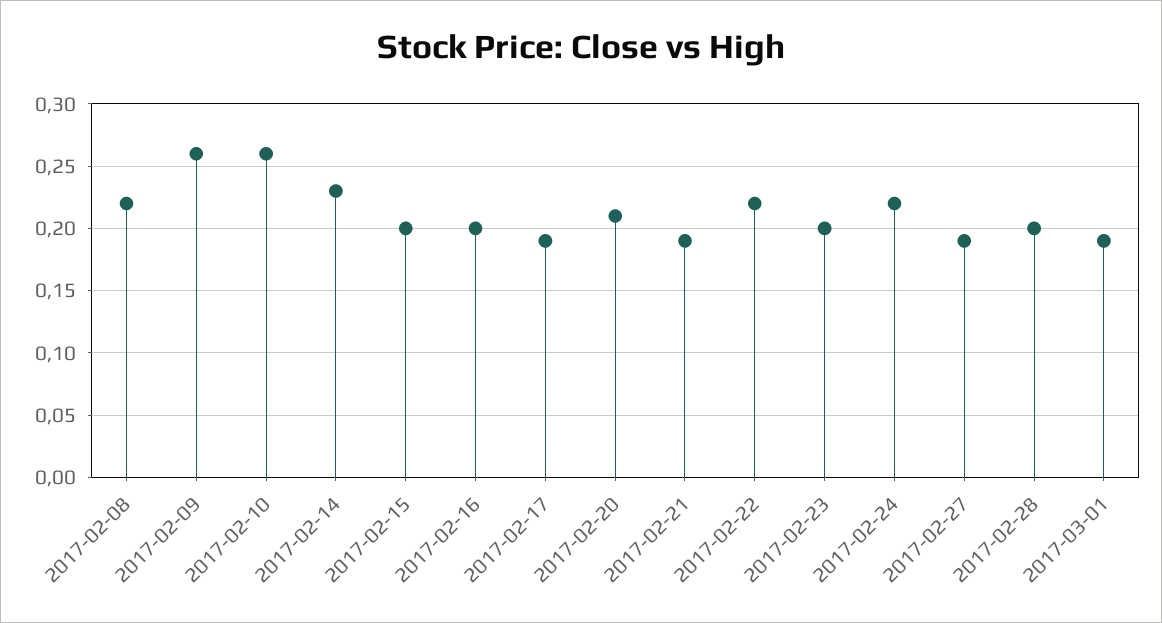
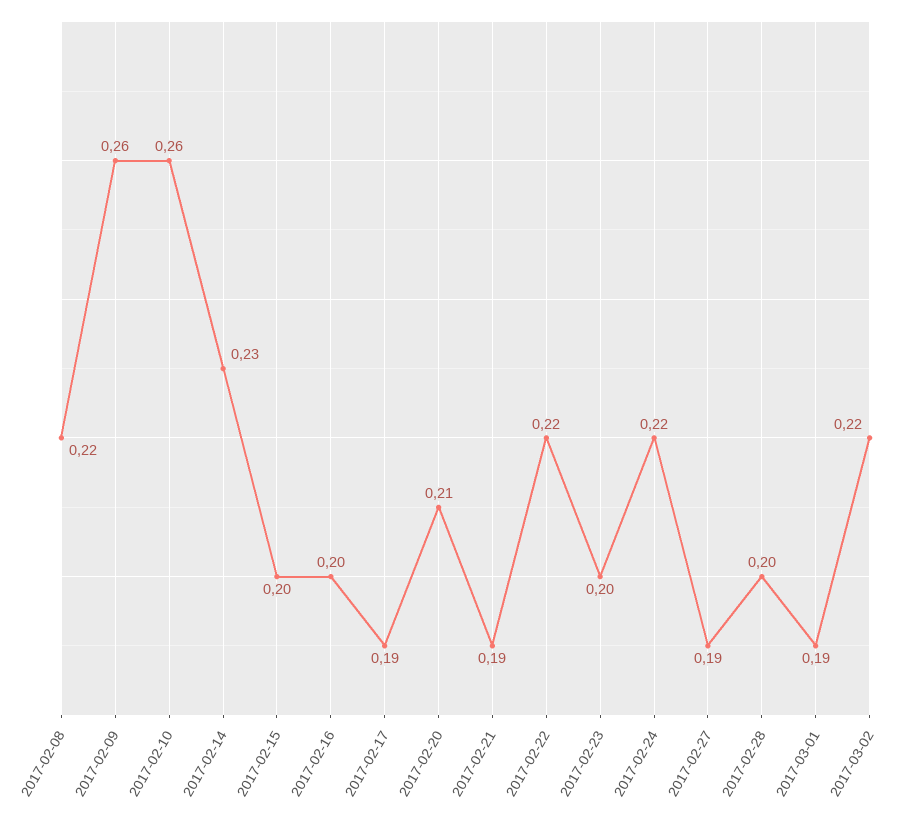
2017-03-02: none -> 0.22

